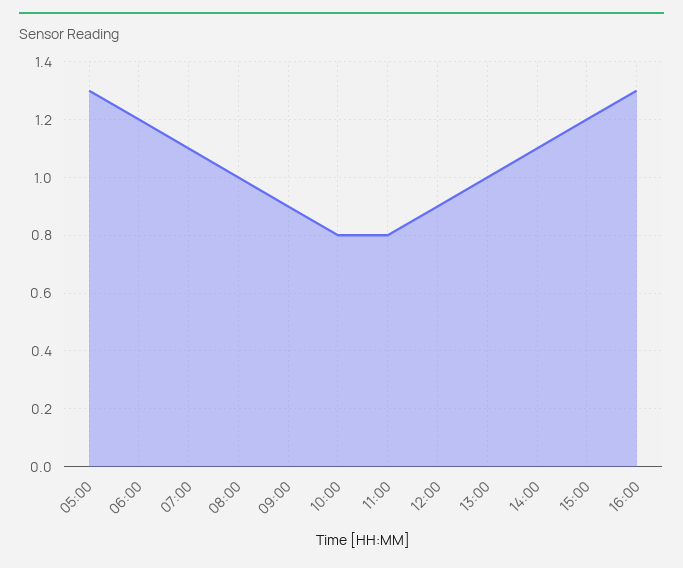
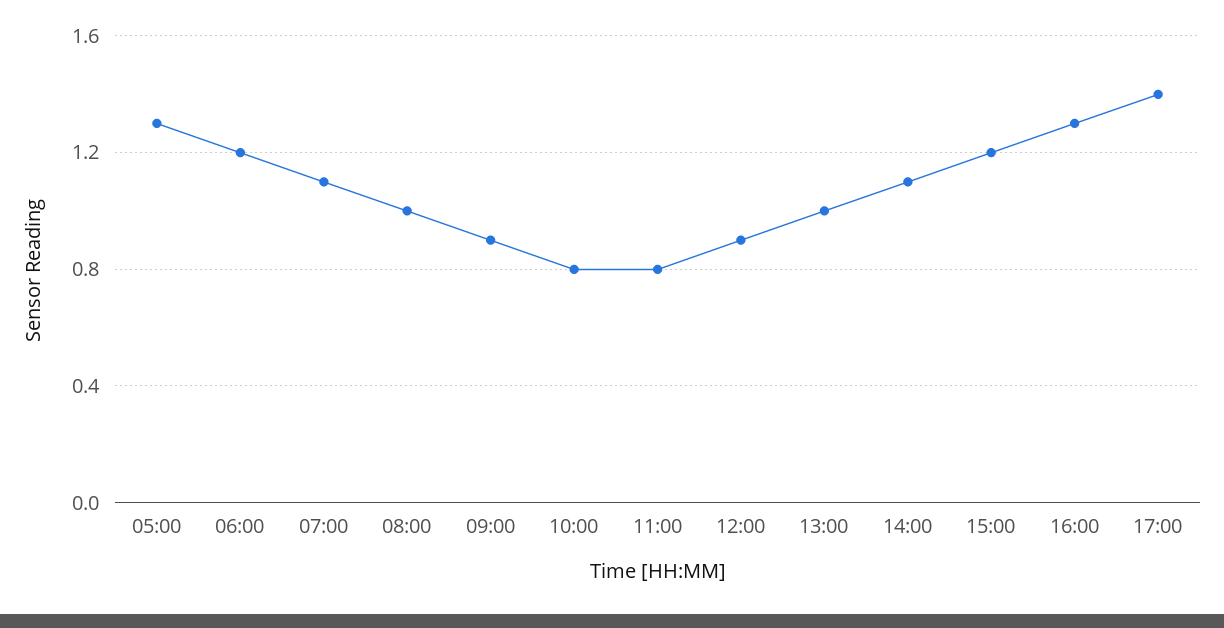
17:00: none -> 1.4

